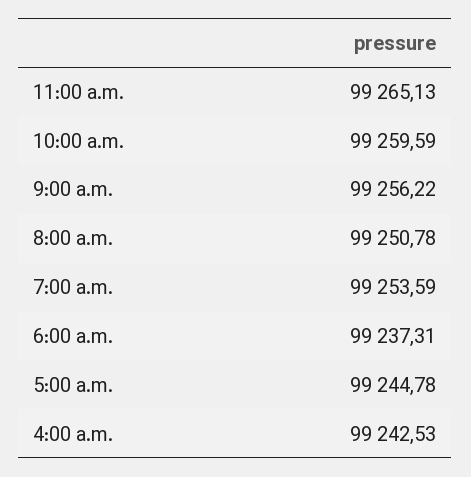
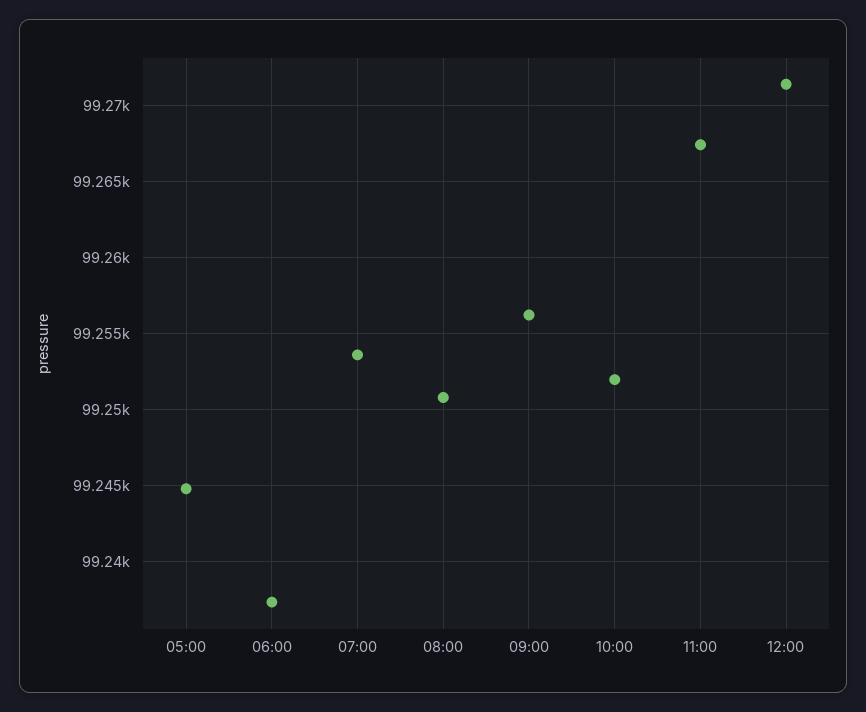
11:00 a.m.: 99265.13 -> 99267.5
10:00 a.m.: 99259.59 -> 99252
4:00 a.m.: 99242.53 -> none
12:00: none -> 99271.5

